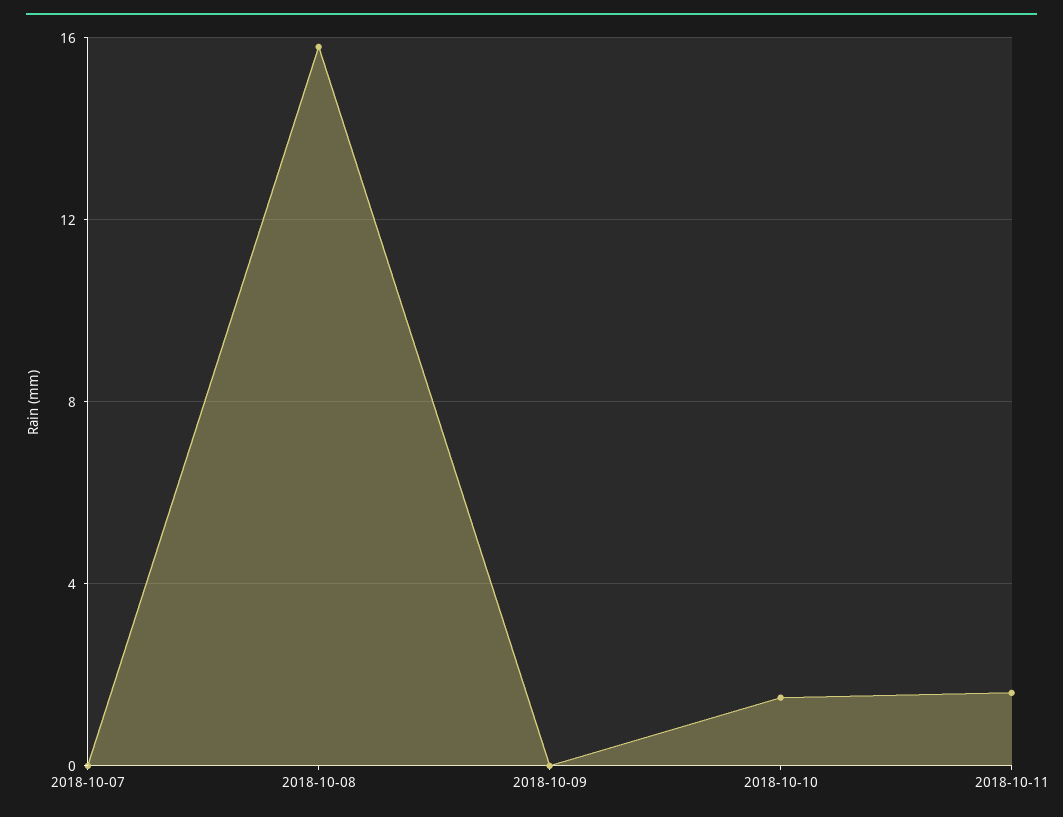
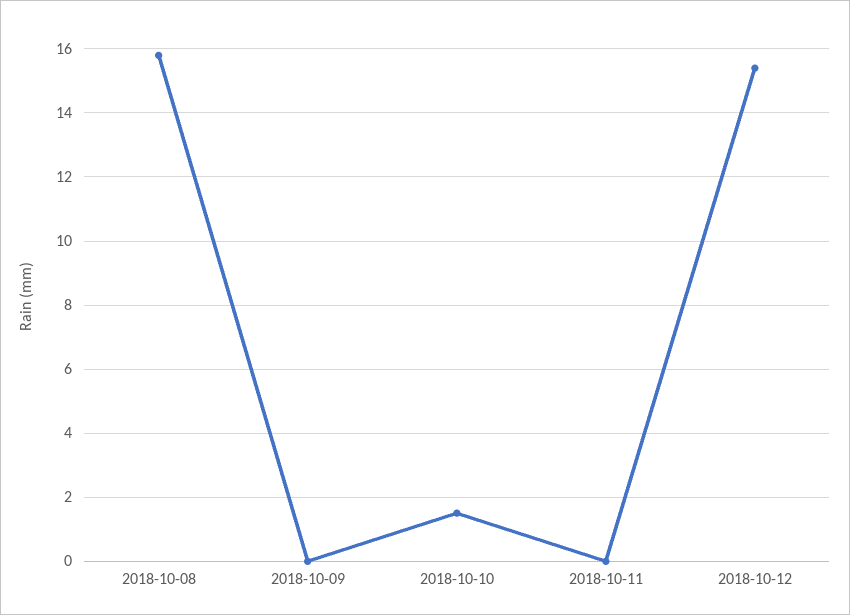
2018-10-07: 0 -> none
2018-10-11: 1.5 -> 0
2018-10-12: none -> 15.5

